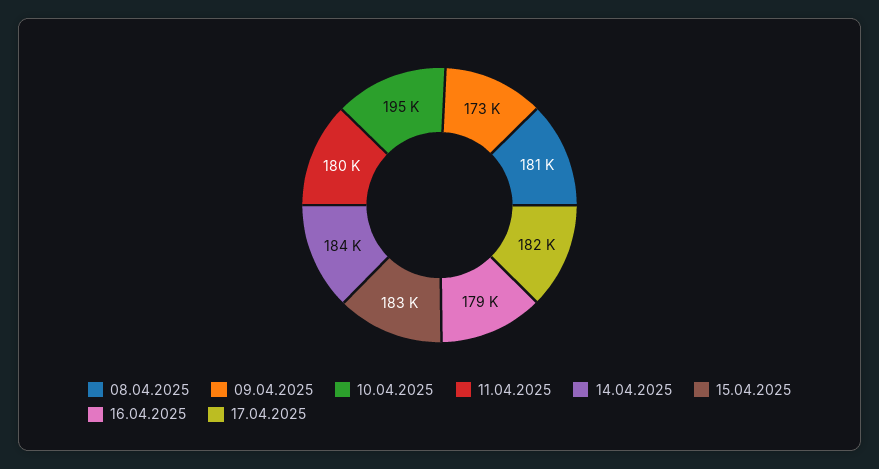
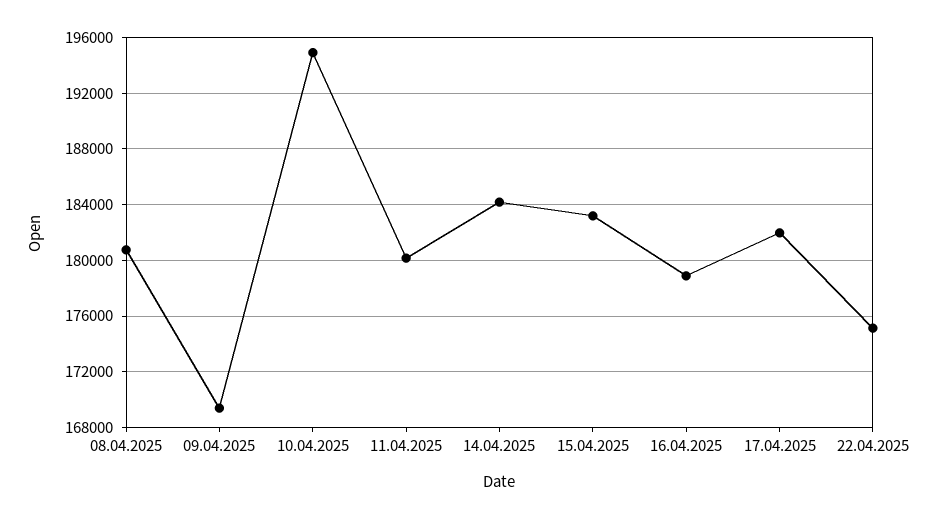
09.04.2025: 173000 -> 169500
22.04.2025: none -> 175000

